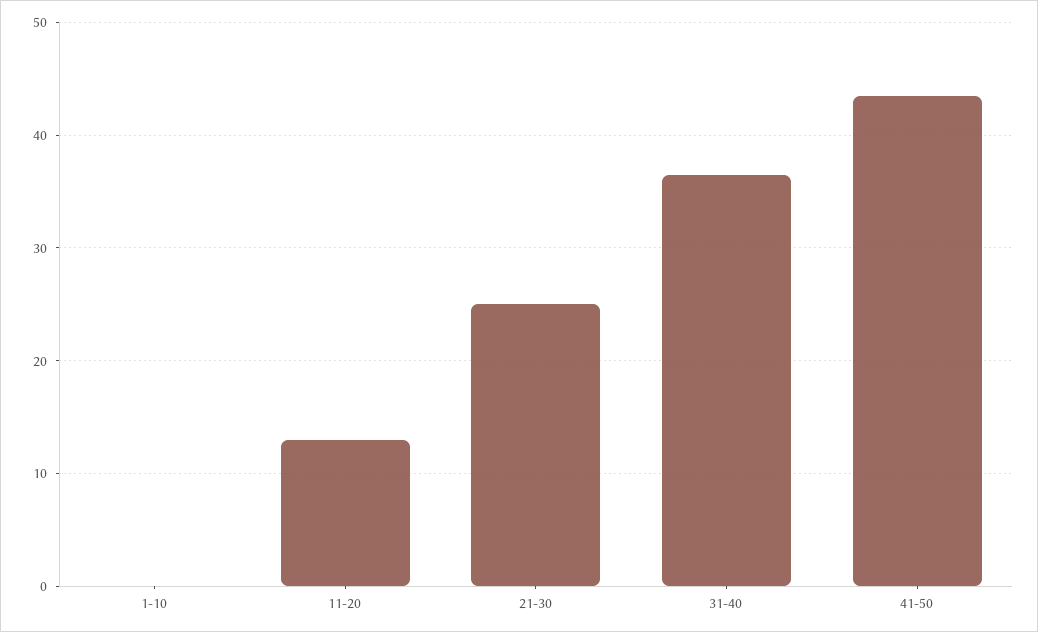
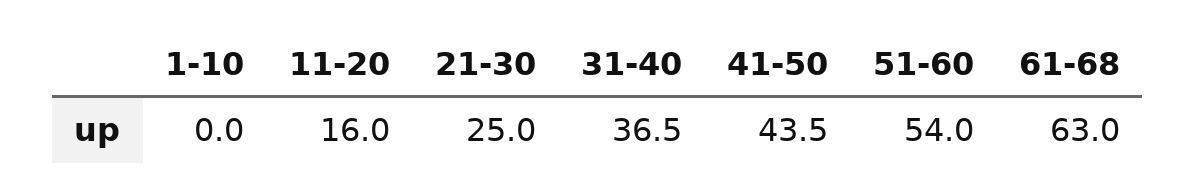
11-20: 13 -> 16
51-60: none -> 54
61-68: none -> 63

